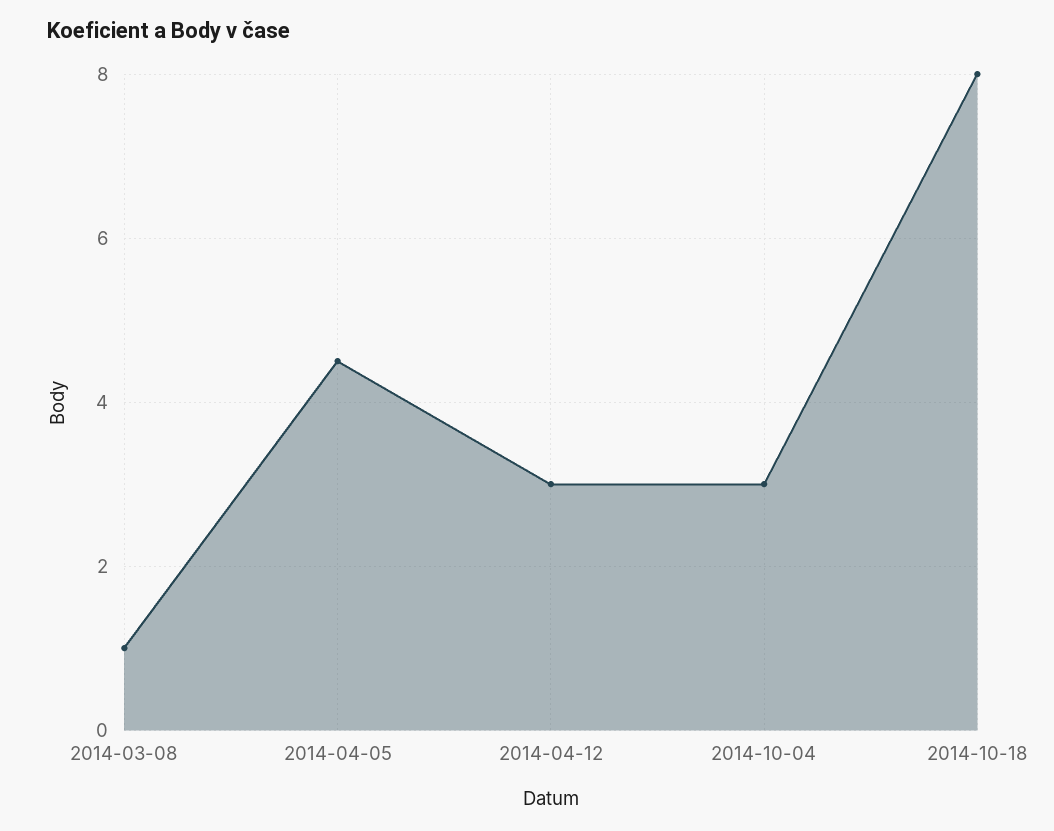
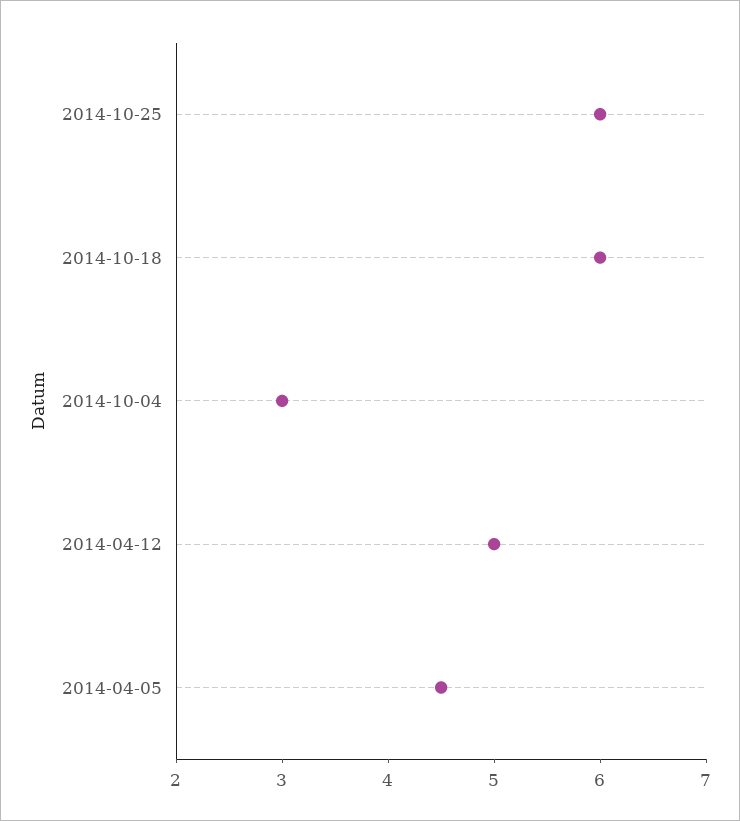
2014-03-08: 1 -> none
2014-04-12: 3 -> 5
2014-10-18: 8 -> 6
2014-10-25: none -> 6

